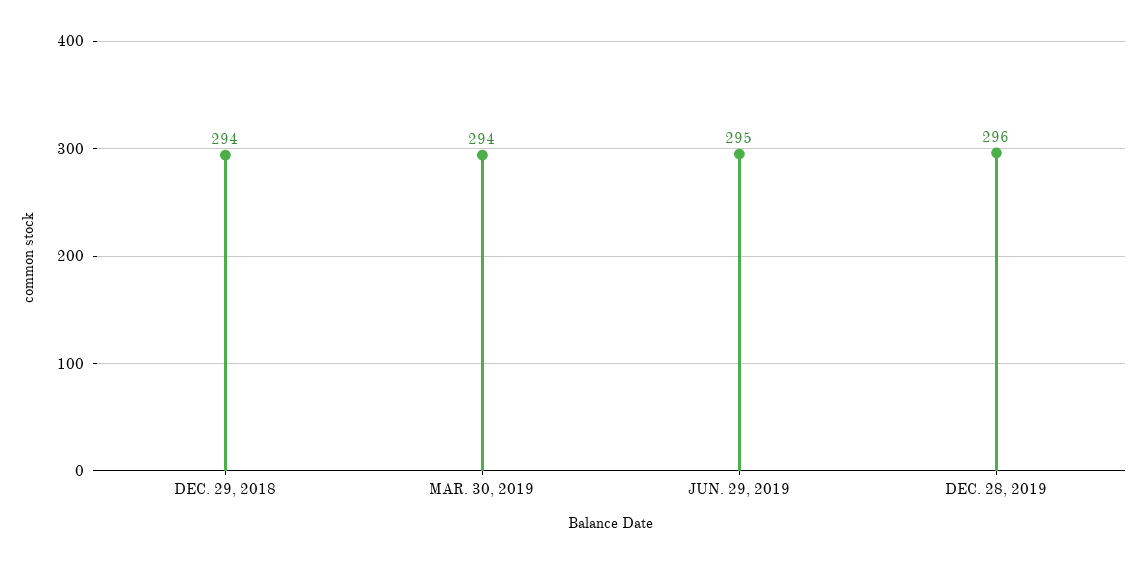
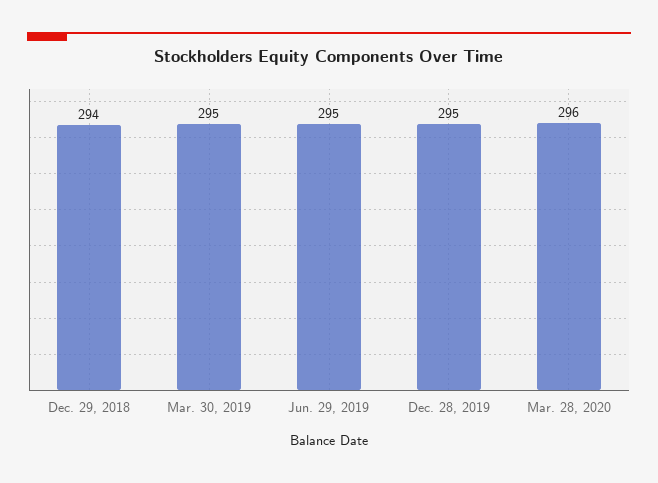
MAR. 30, 2019: 294 -> 295
DEC. 28, 2019: 296 -> 295
Mar. 28, 2020: none -> 296

